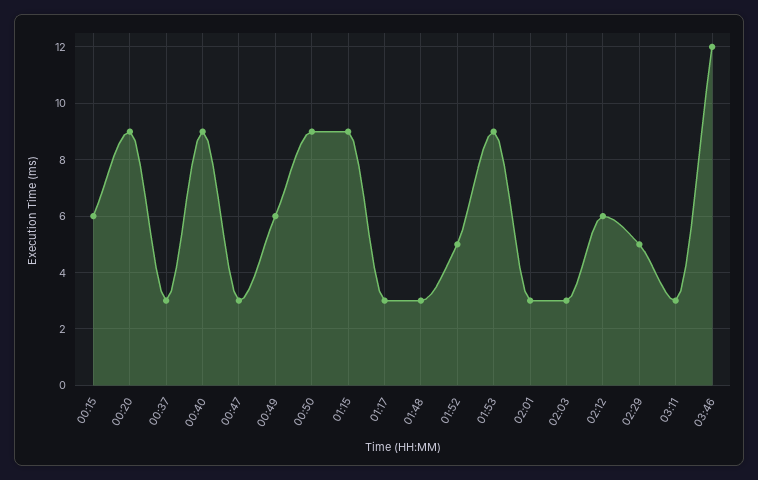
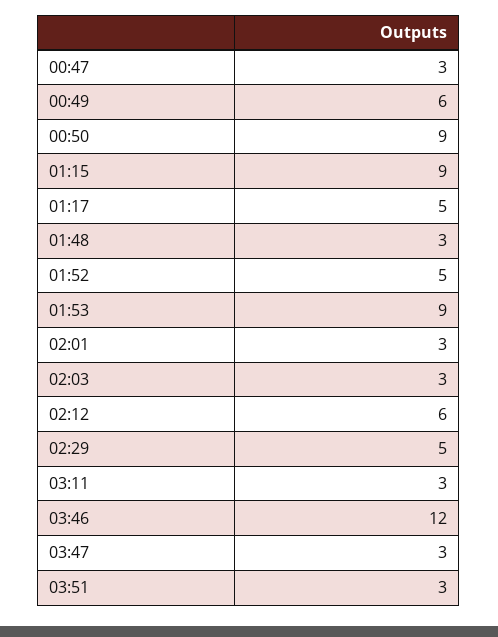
00:15: 6 -> none
00:20: 9 -> none
00:37: 3 -> none
00:40: 9 -> none
01:17: 3 -> 5
03:47: none -> 3
03:51: none -> 3

